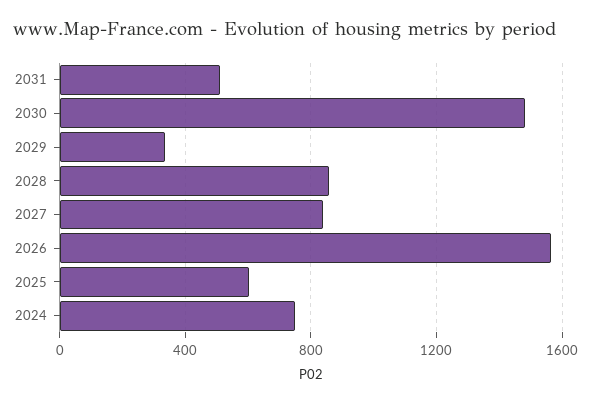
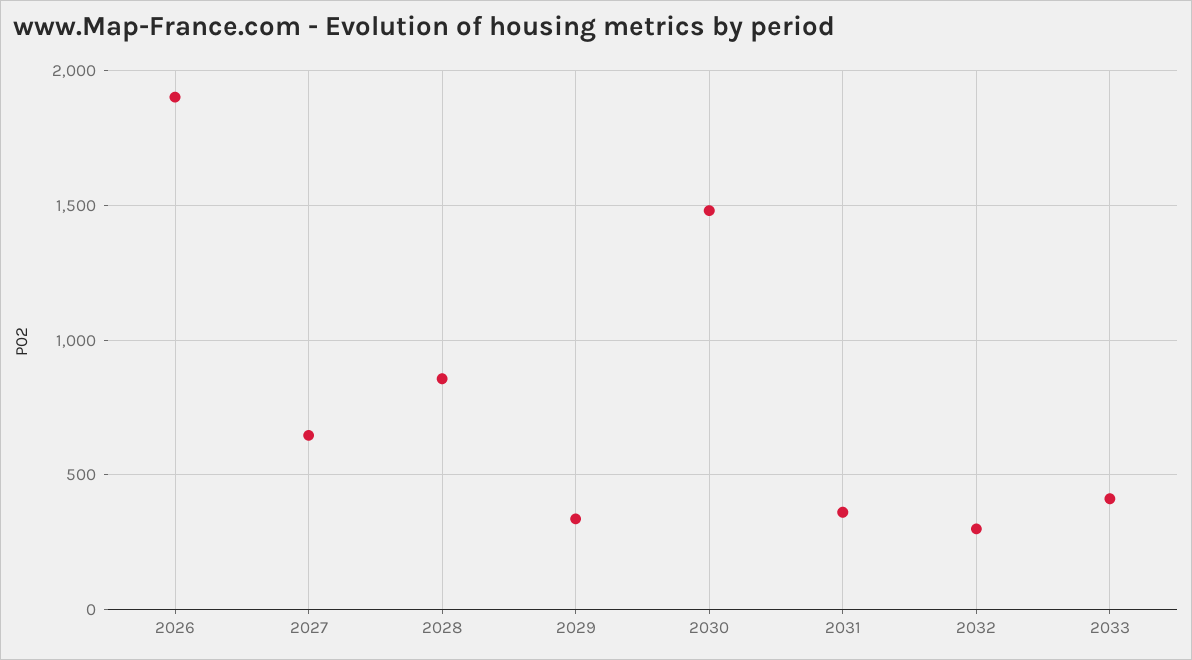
2031: 500 -> 350
2027: 850 -> 650
2026: 1550 -> 1900
2025: 600 -> none
2024: 750 -> none
2032: none -> 300
2033: none -> 400

